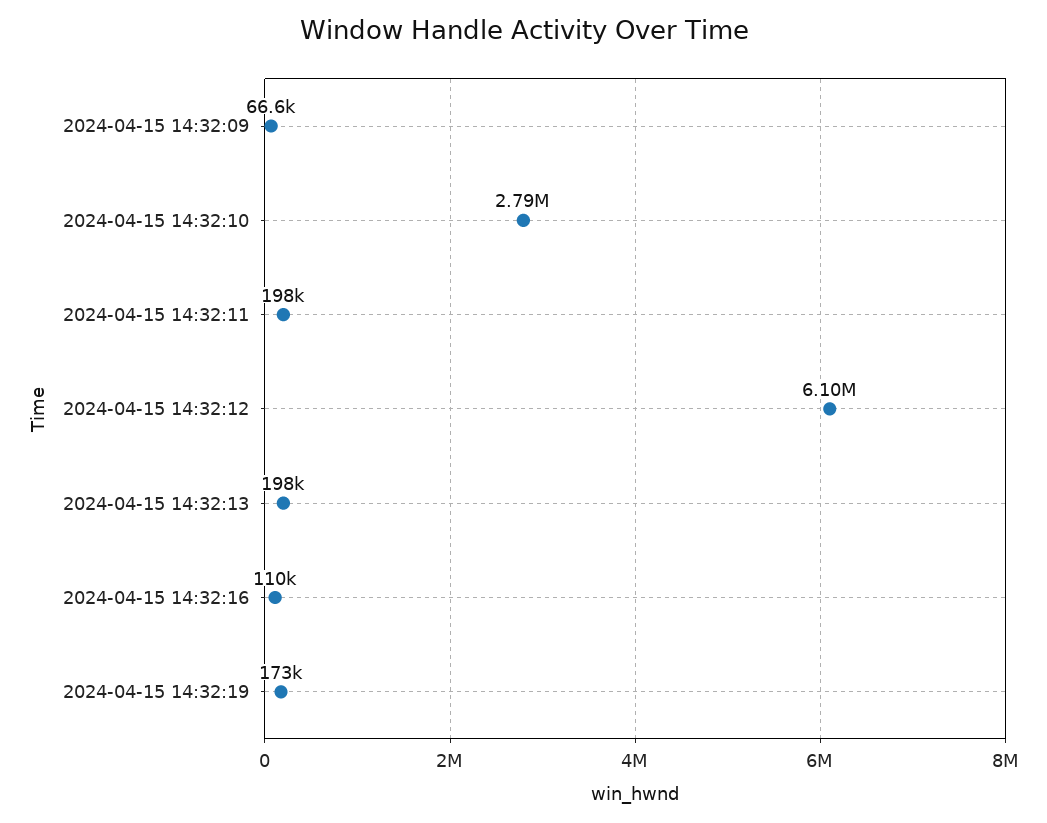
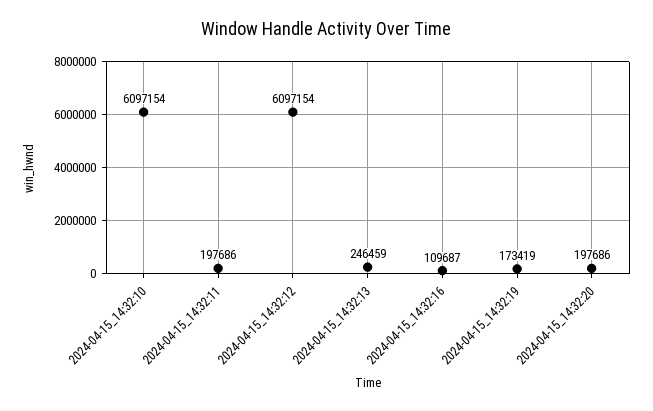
2024-04-15 14:32:09: 66600 -> none
2024-04-15 14:32:10: 2790000 -> 6097154
2024-04-15 14:32:13: 198000 -> 246459
2024-04-15_14:32:20: none -> 197686

